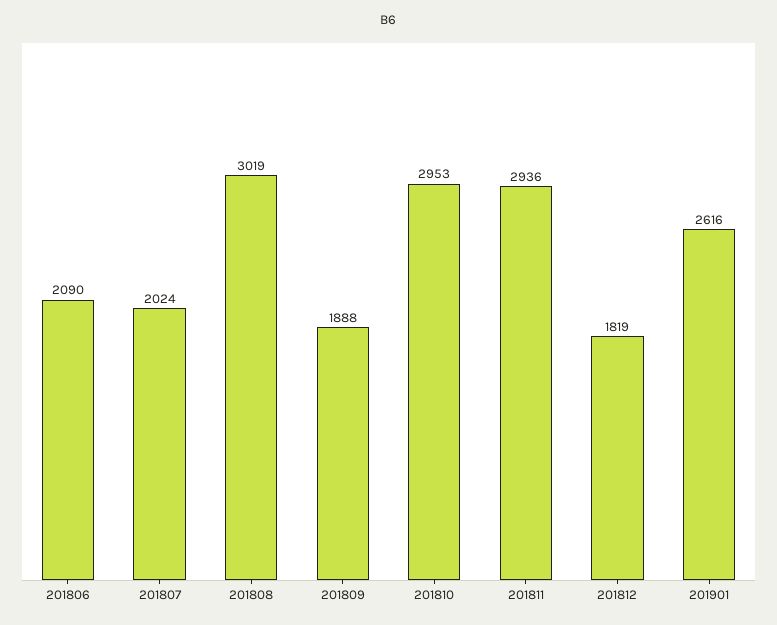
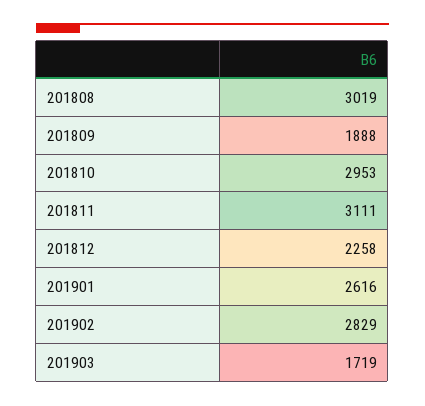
201806: 2090 -> none
201807: 2024 -> none
201811: 2936 -> 3111
201812: 1819 -> 2258
201902: none -> 2829
201903: none -> 1719

